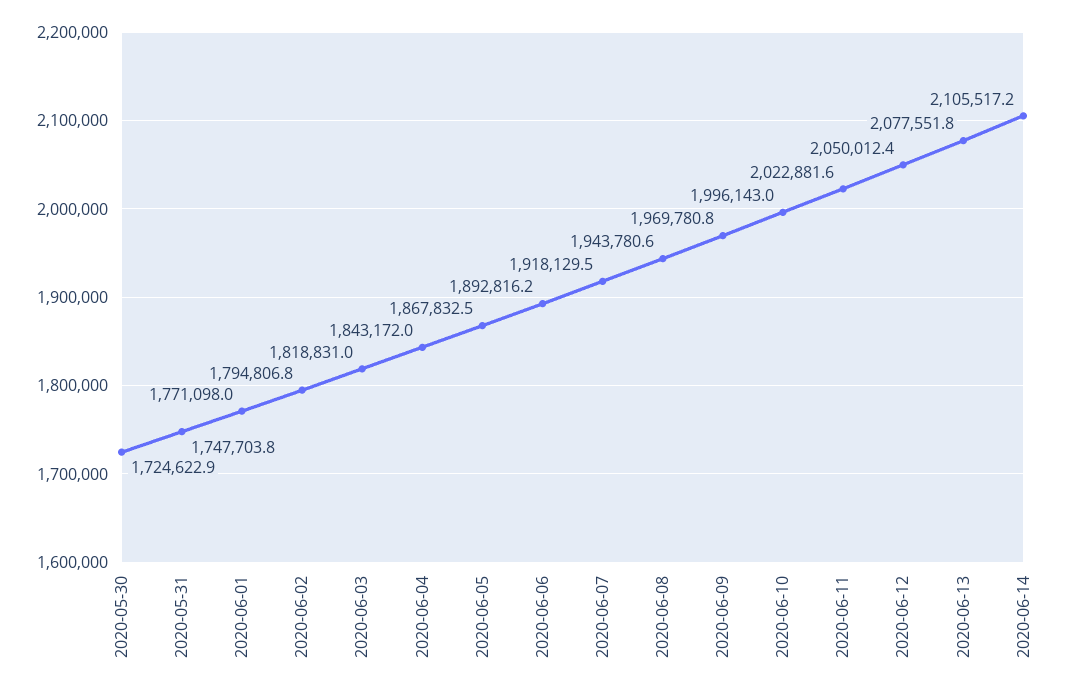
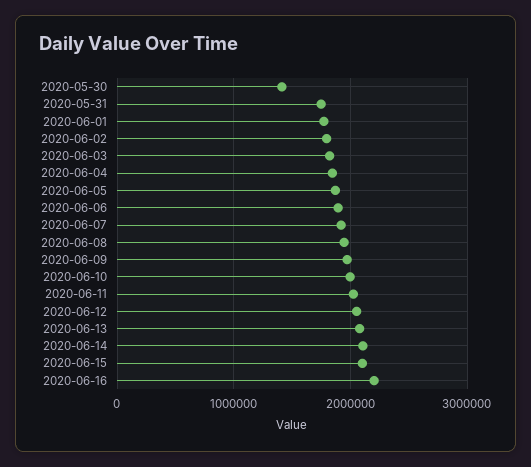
2020-05-30: 1724622.9 -> 1400000
2020-06-15: none -> 2100000
2020-06-16: none -> 2200000

